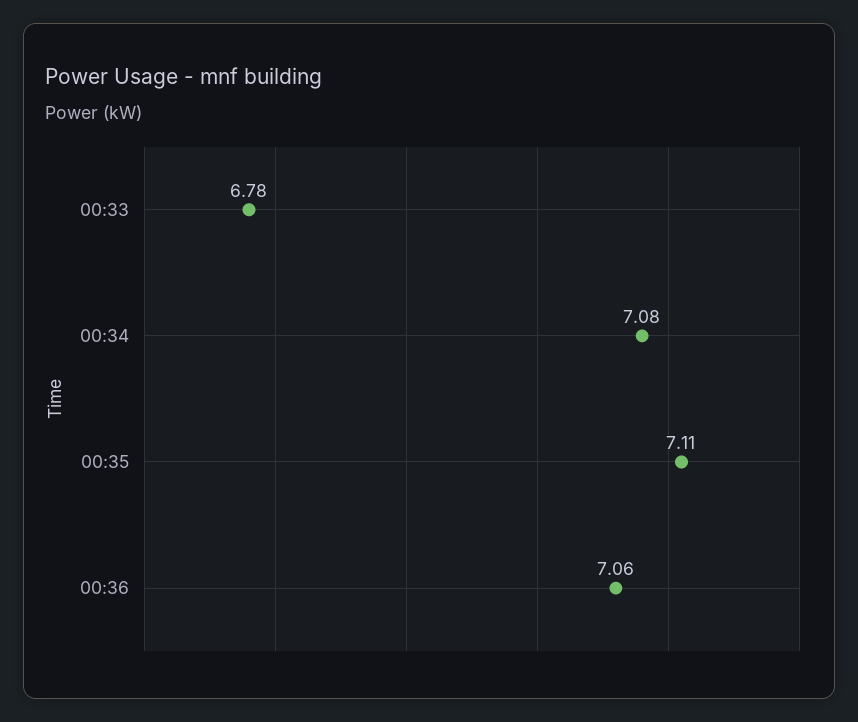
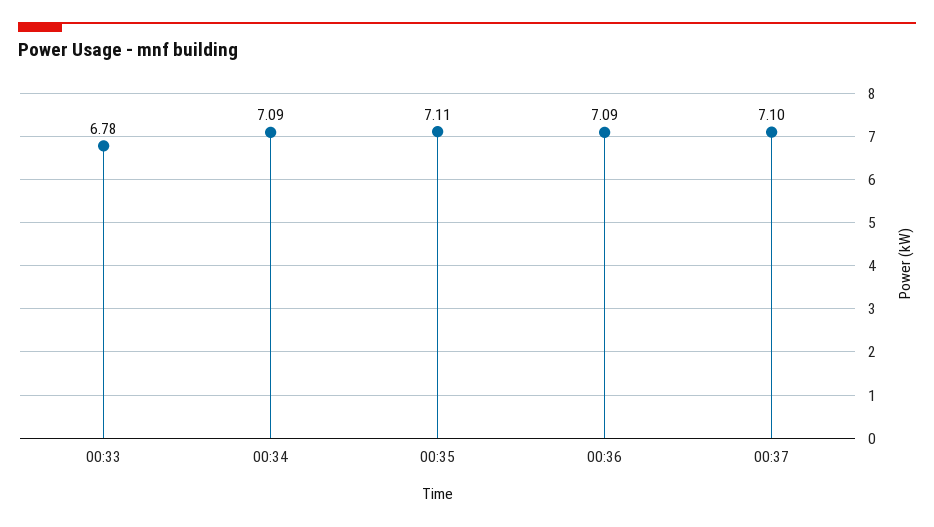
00:34: 7.08 -> 7.09
00:36: 7.06 -> 7.09
00:37: none -> 7.1

